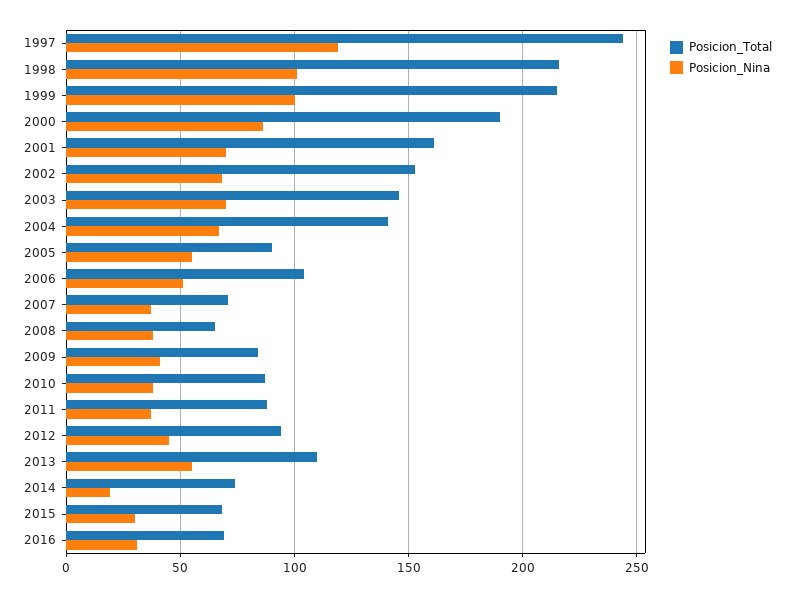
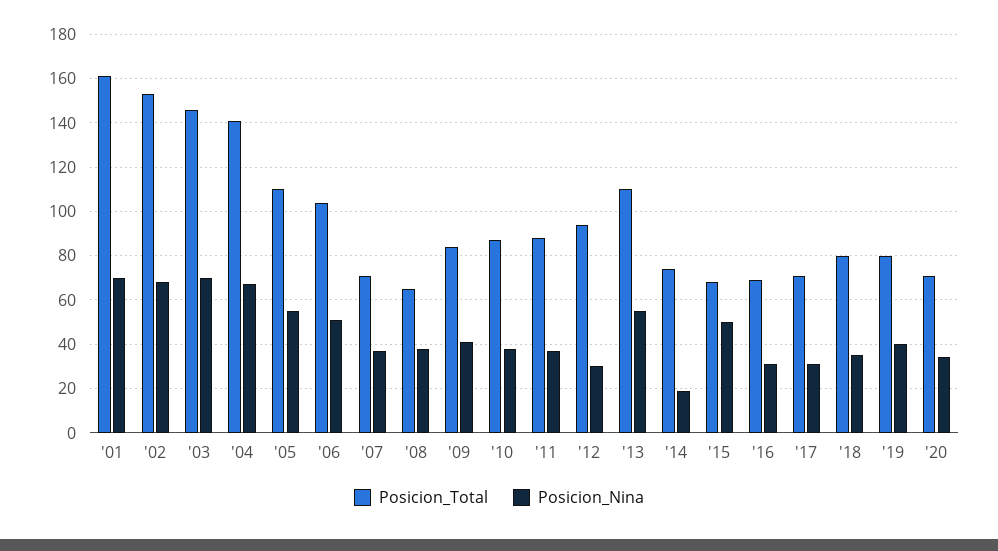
Posicion_Total, 1997: 245 -> none
Posicion_Nina, 1997: 120 -> none
Posicion_Total, 1998: 215 -> none
Posicion_Nina, 1998: 100 -> none
Posicion_Total, 1999: 215 -> none
Posicion_Nina, 1999: 100 -> none
Posicion_Total, 2000: 190 -> none
Posicion_Nina, 2000: 85 -> none
Posicion_Total, 2005: 90 -> 110
Posicion_Nina, 2012: 45 -> 30
Posicion_Nina, 2015: 30 -> 50
Posicion_Total, '17: none -> 70
Posicion_Nina, '17: none -> 30
Posicion_Total, '18: none -> 80
Posicion_Nina, '18: none -> 35
Posicion_Total, '19: none -> 80
Posicion_Nina, '19: none -> 40
Posicion_Total, '20: none -> 70
Posicion_Nina, '20: none -> 35

